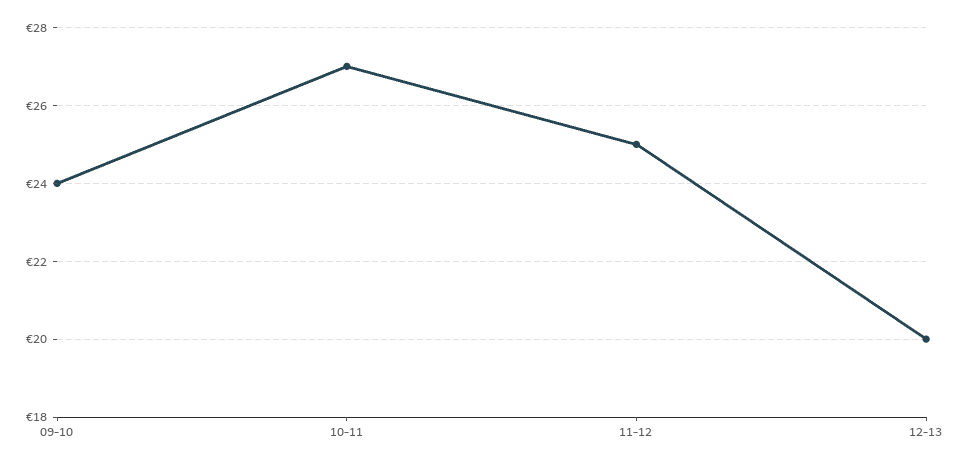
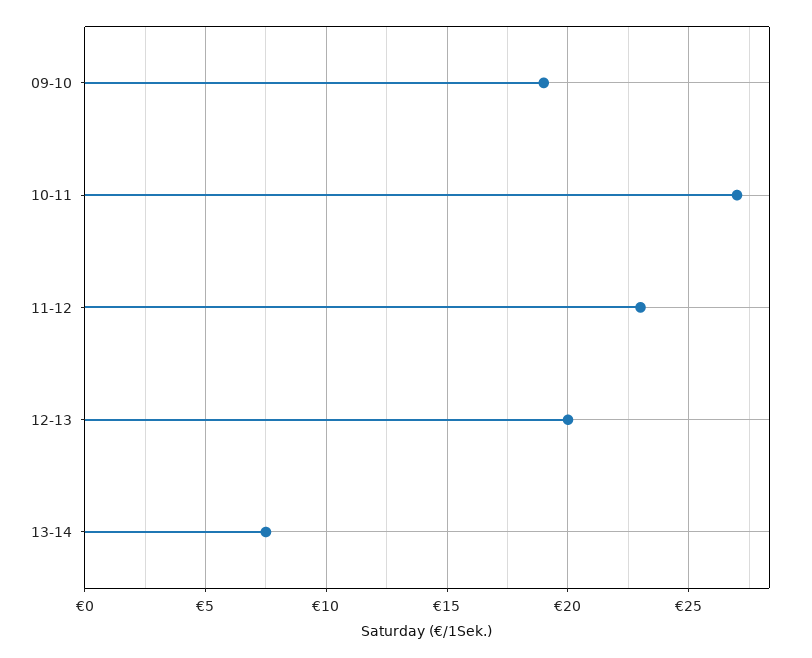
09-10: 24 -> 19
11-12: 25 -> 23
13-14: none -> 7.5

